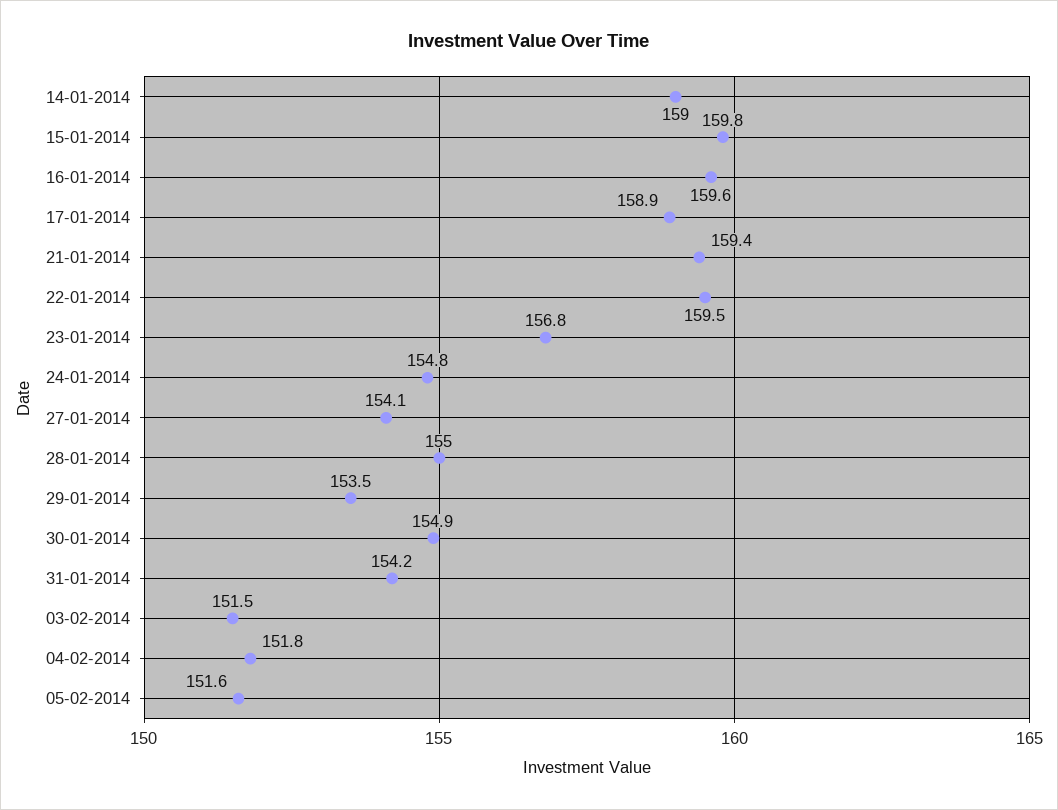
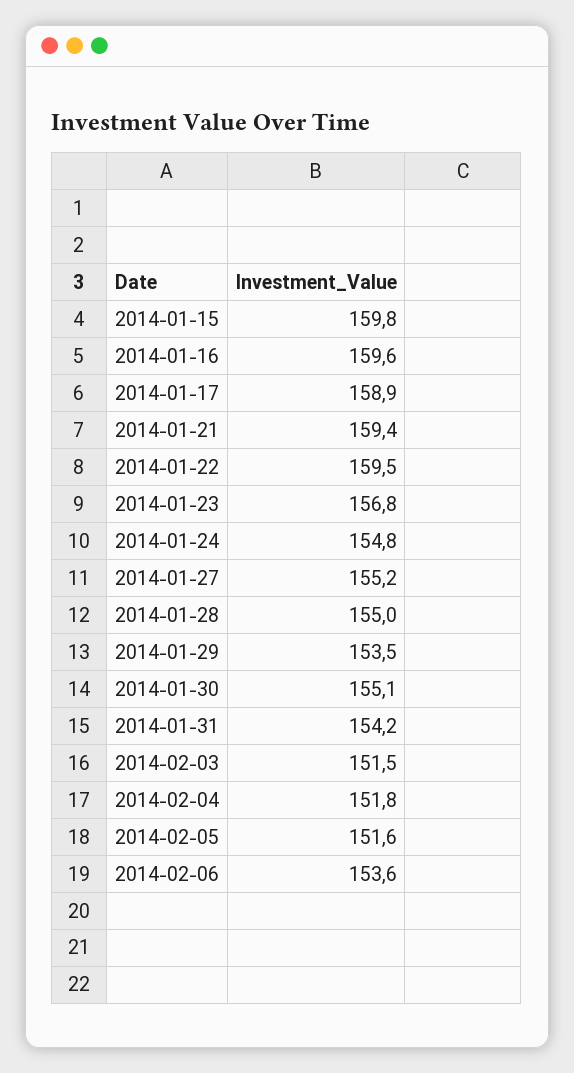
14-01-2014: 159 -> none
27-01-2014: 154.1 -> 155.2
30-01-2014: 154.9 -> 155.1
2014-02-06: none -> 153.6

